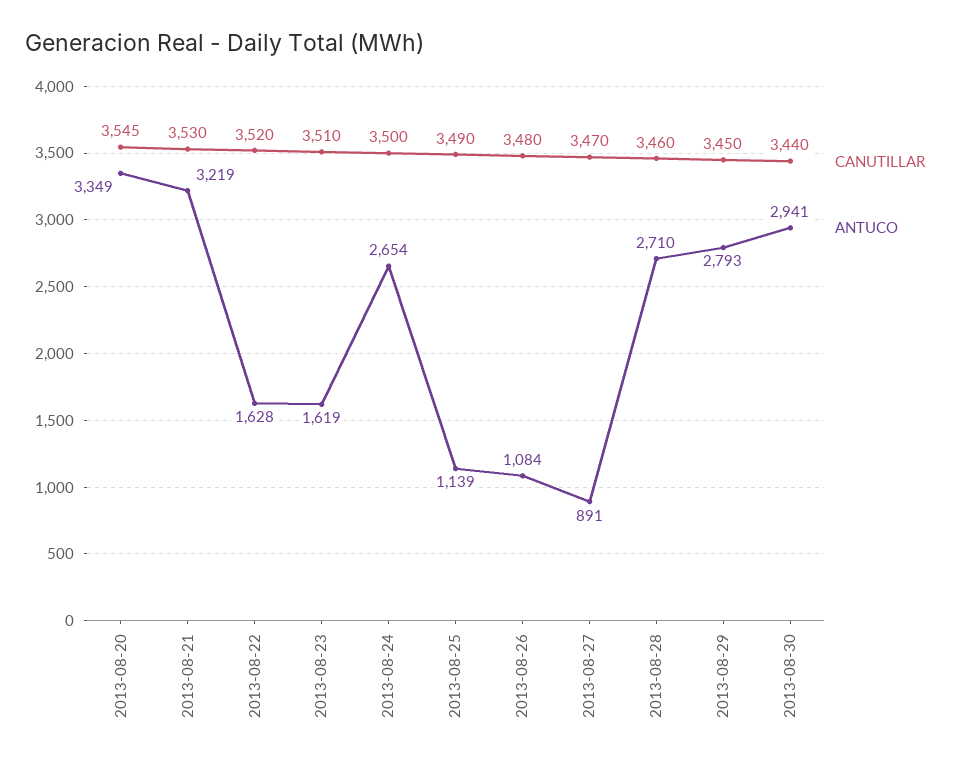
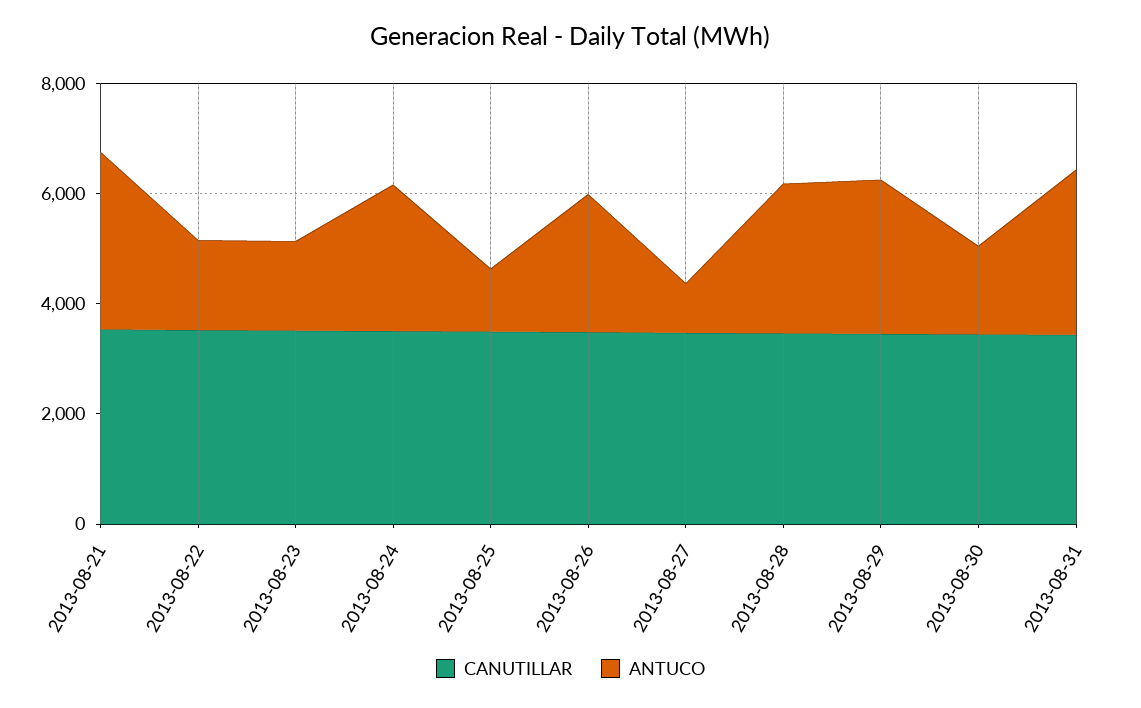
CANUTILLAR, 2013-08-20: 3545 -> none
ANTUCO, 2013-08-20: 3349 -> none
ANTUCO, 2013-08-26: 1084 -> 2500
ANTUCO, 2013-08-30: 2941 -> 1500
CANUTILLAR, 2013-08-31: none -> 3500
ANTUCO, 2013-08-31: none -> 3000

